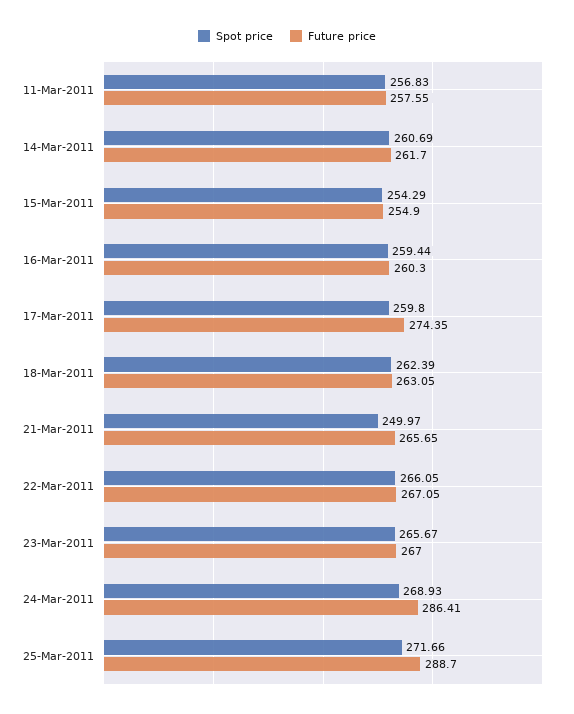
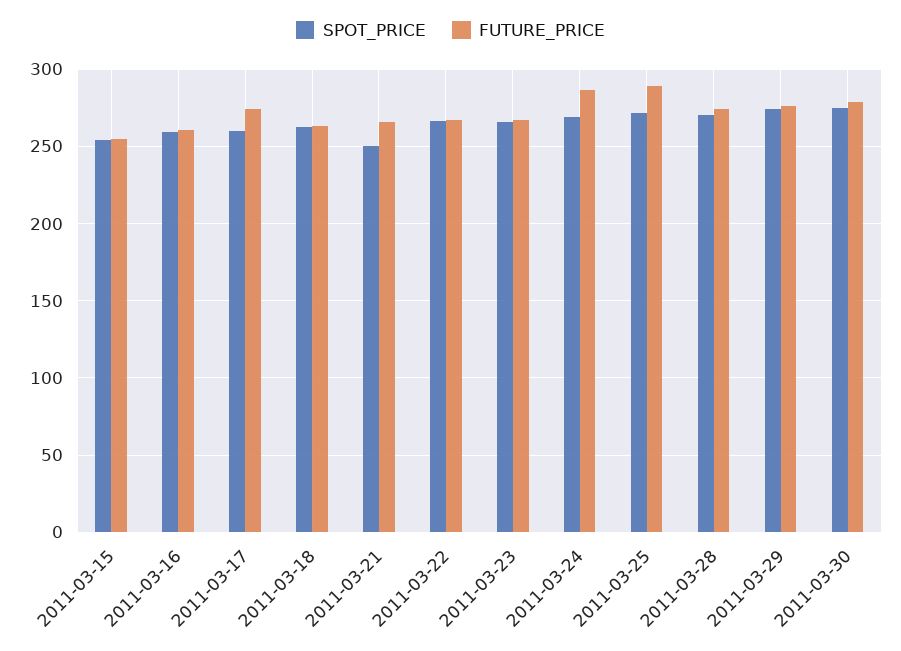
Spot price, 11-Mar-2011: 256.83 -> none
Future price, 11-Mar-2011: 257.55 -> none
Spot price, 14-Mar-2011: 260.69 -> none
Future price, 14-Mar-2011: 261.7 -> none
Spot price, 2011-03-28: none -> 270
Future price, 2011-03-28: none -> 275
Spot price, 2011-03-29: none -> 275
Future price, 2011-03-29: none -> 275
Spot price, 2011-03-30: none -> 275
Future price, 2011-03-30: none -> 280

